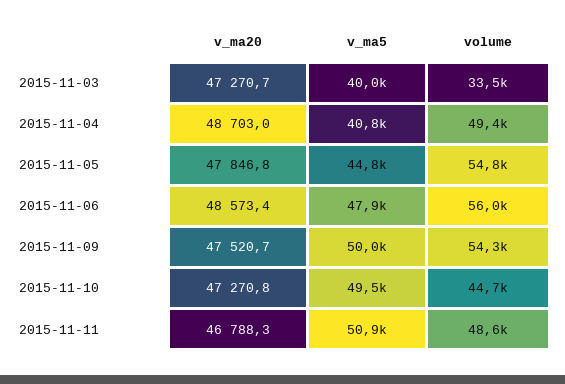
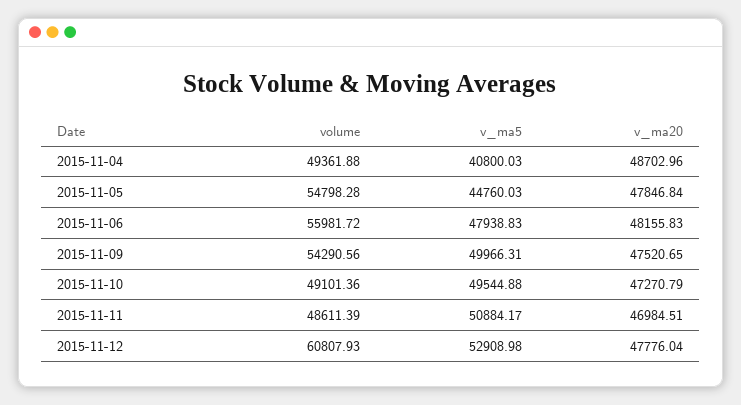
v_ma20, 2015-11-03: 47270.7 -> none
v_ma5, 2015-11-03: 40000 -> none
volume, 2015-11-03: 33500 -> none
v_ma20, 2015-11-06: 48573.4 -> 48155.83
volume, 2015-11-10: 44700 -> 49101.36
v_ma20, 2015-11-11: 46788.3 -> 46984.51
volume, 2015-11-12: none -> 60807.93
v_ma5, 2015-11-12: none -> 52908.98
v_ma20, 2015-11-12: none -> 47776.04

